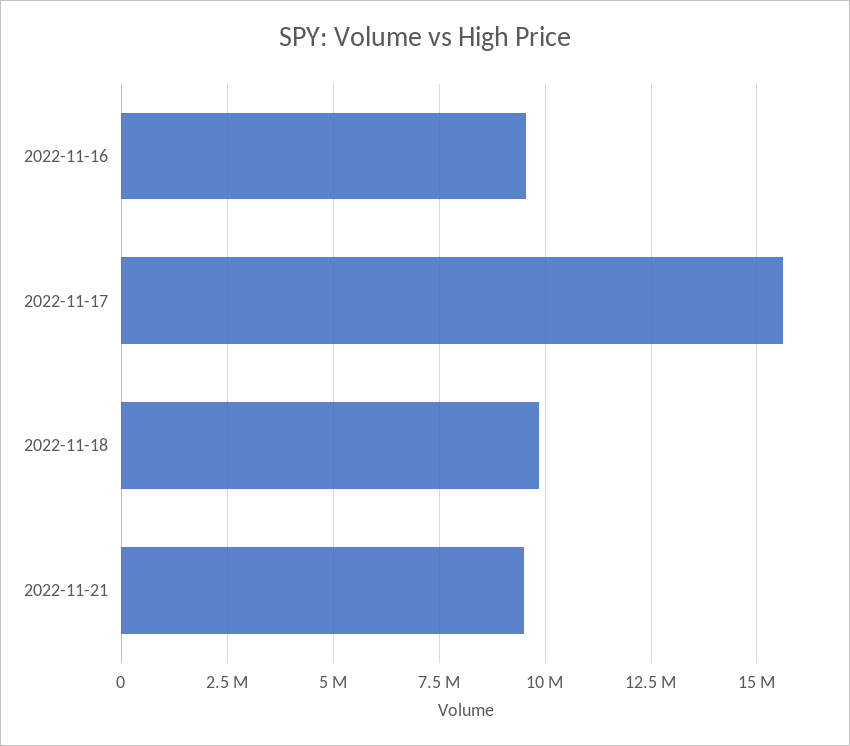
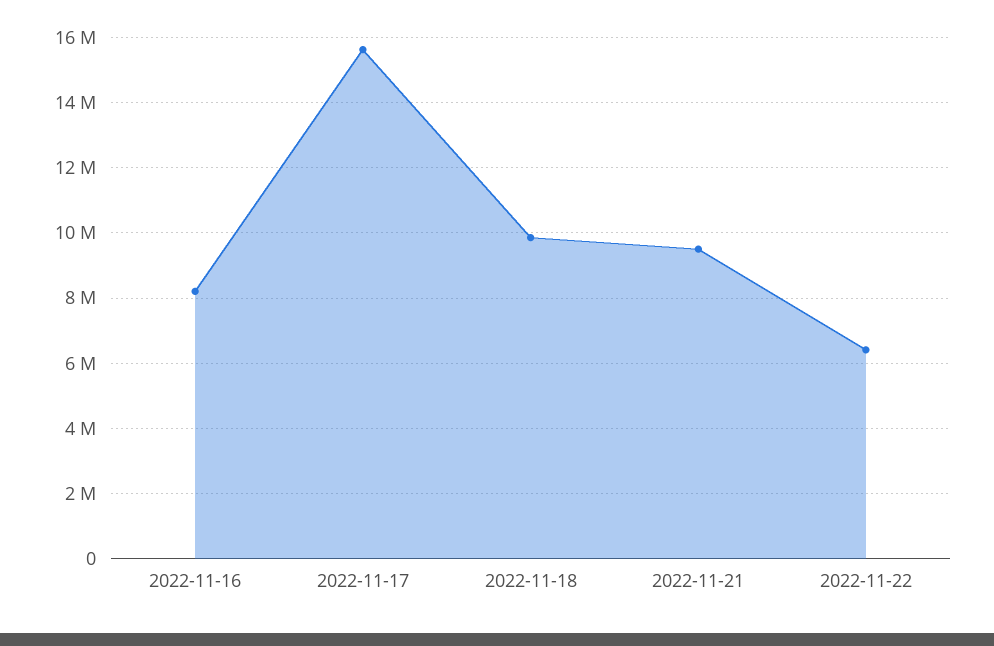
2022-11-16: 9500000 -> 8200000
2022-11-22: none -> 6400000

